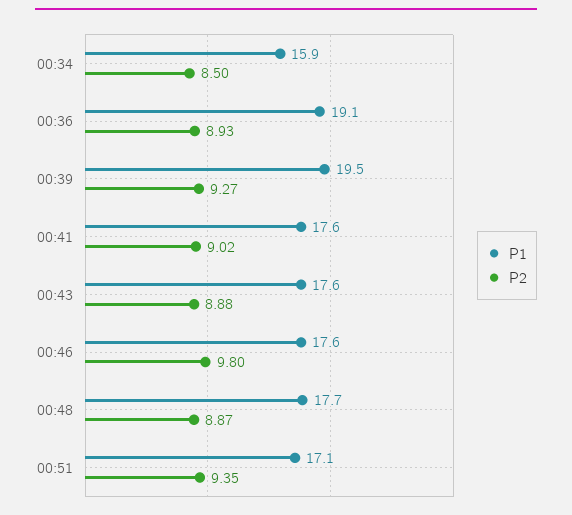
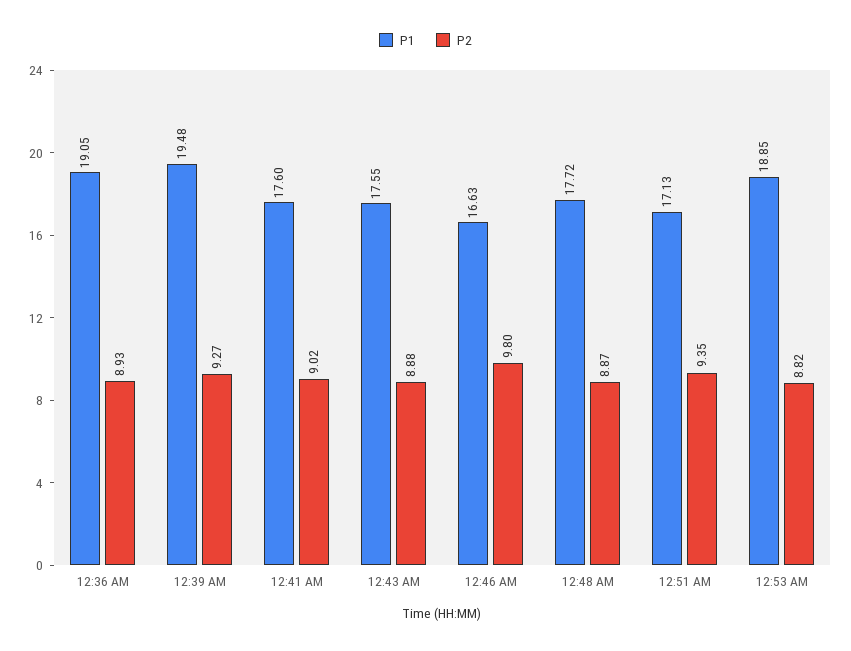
P1, 00:34: 15.9 -> none
P2, 00:34: 8.5 -> none
P1, 00:46: 17.6 -> 16.63
P1, 12:53 AM: none -> 18.85
P2, 12:53 AM: none -> 8.82

